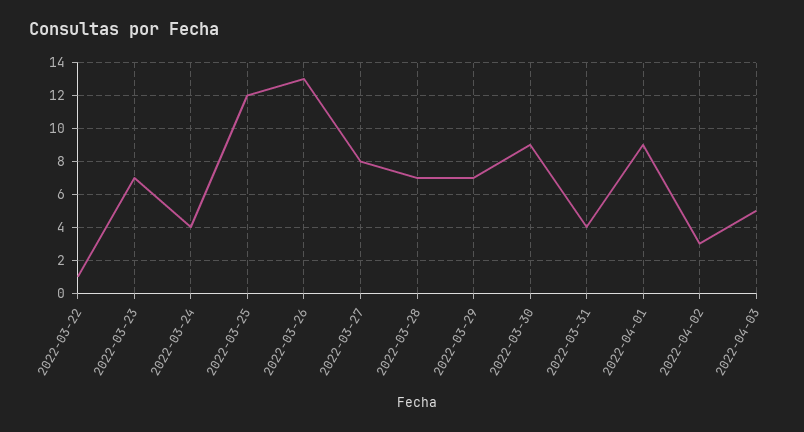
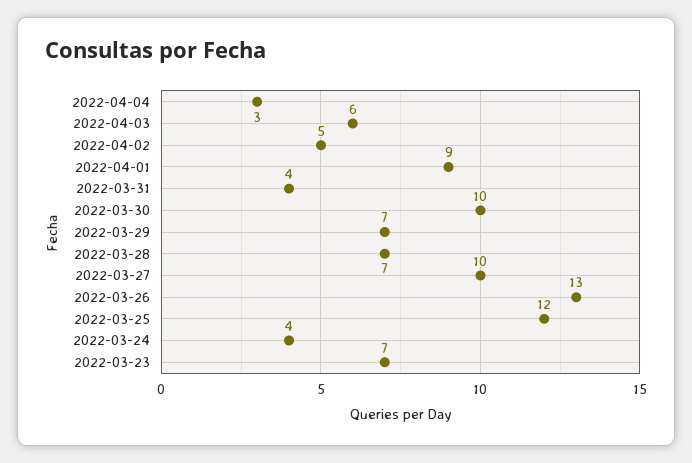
2022-03-22: 1 -> none
2022-03-27: 8 -> 10
2022-03-30: 9 -> 10
2022-04-02: 3 -> 5
2022-04-03: 5 -> 6
2022-04-04: none -> 3

